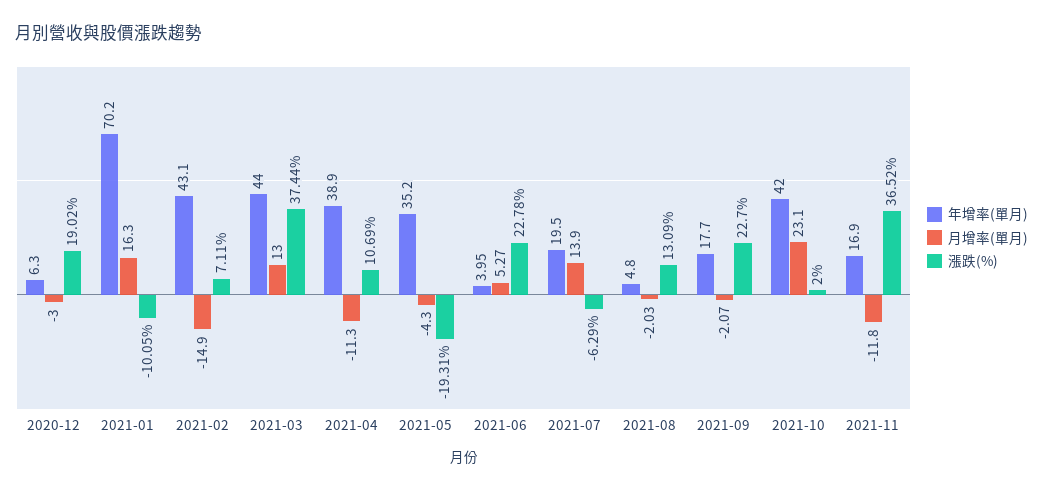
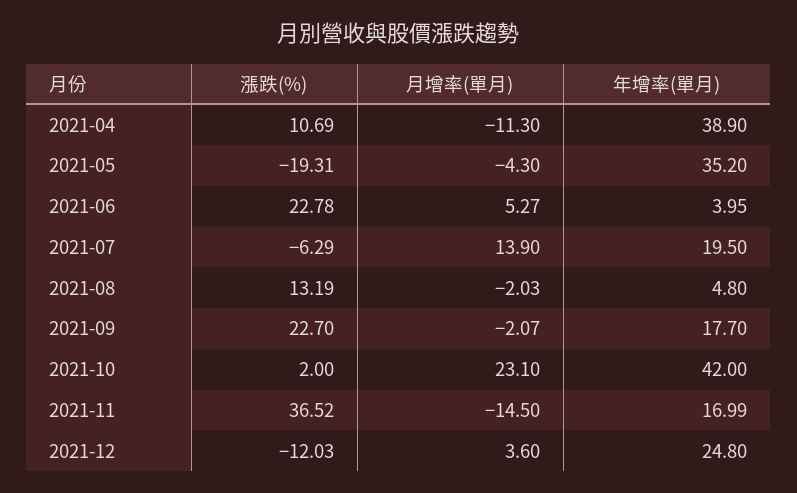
年增率(單月), 2020-12: 6.3 -> none
月增率(單月), 2020-12: -3 -> none
漲跌(%), 2020-12: 19.02 -> none
年增率(單月), 2021-01: 70.2 -> none
月增率(單月), 2021-01: 16.3 -> none
漲跌(%), 2021-01: -10.05 -> none
年增率(單月), 2021-02: 43.1 -> none
月增率(單月), 2021-02: -14.9 -> none
漲跌(%), 2021-02: 7.11 -> none
年增率(單月), 2021-03: 44 -> none
月增率(單月), 2021-03: 13 -> none
漲跌(%), 2021-03: 37.44 -> none
漲跌(%), 2021-08: 13.09 -> 13.19
年增率(單月), 2021-11: 16.9 -> 16.99
月增率(單月), 2021-11: -11.8 -> -14.5
漲跌(%), 2021-12: none -> -12.03
月增率(單月), 2021-12: none -> 3.6
年增率(單月), 2021-12: none -> 24.8

